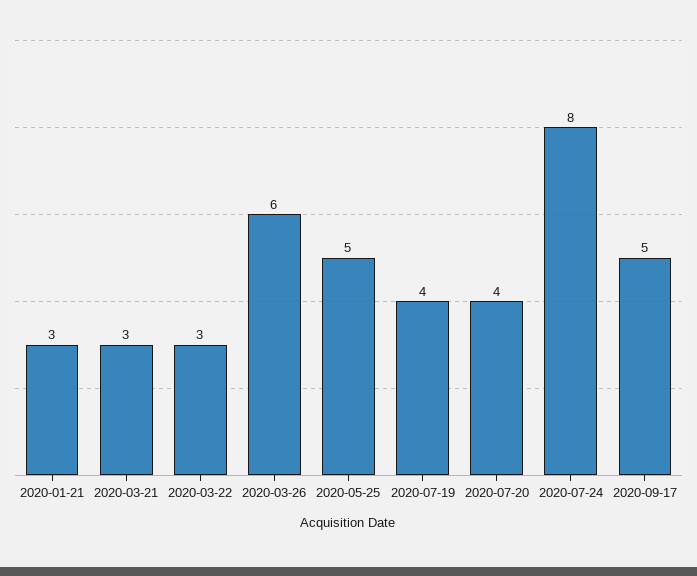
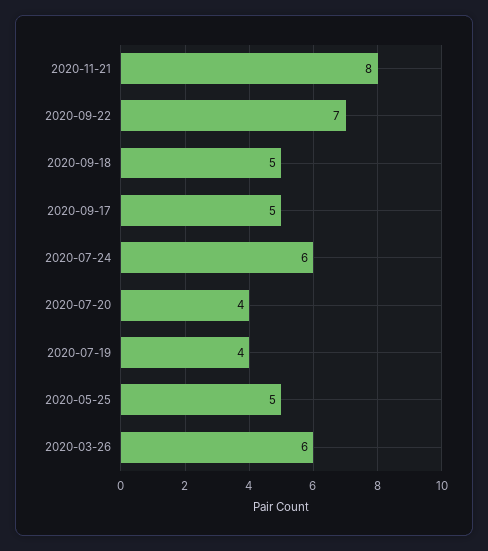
2020-01-21: 3 -> none
2020-03-21: 3 -> none
2020-03-22: 3 -> none
2020-07-24: 8 -> 6
2020-11-21: none -> 8
2020-09-22: none -> 7
2020-09-18: none -> 5

